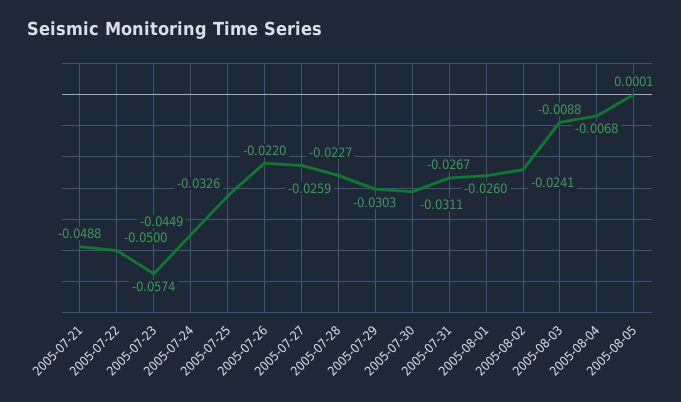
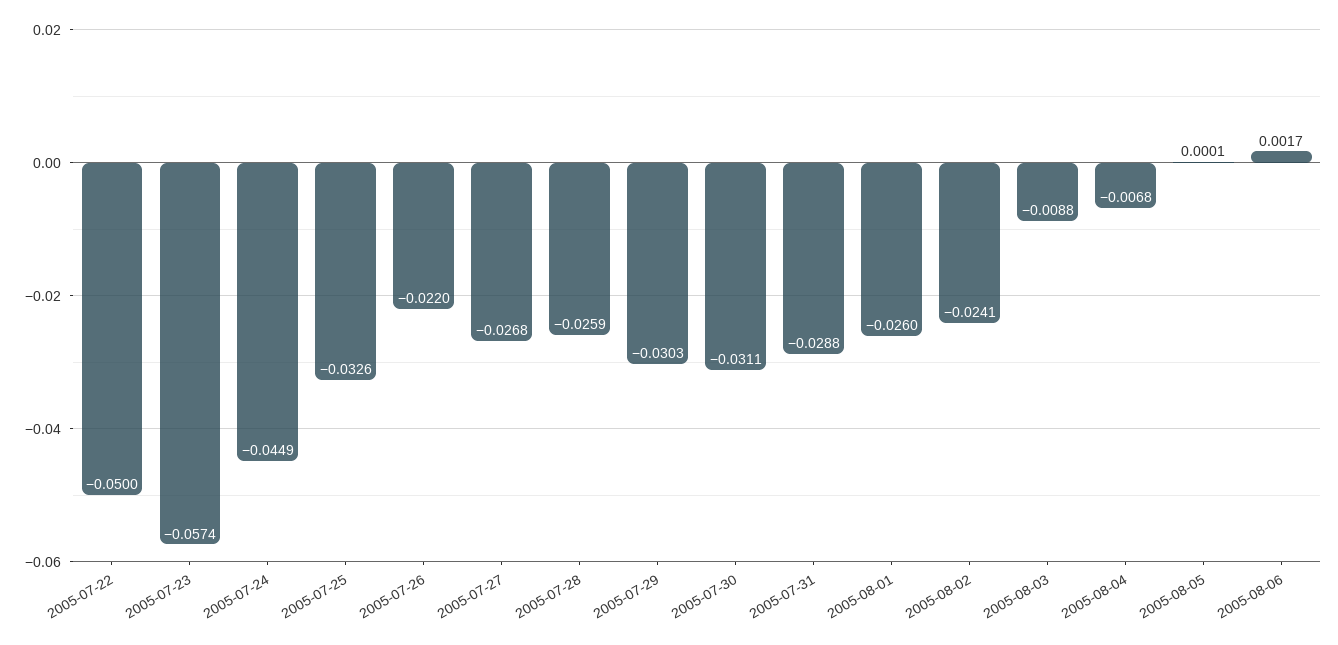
2005-07-21: -0.0488 -> none
2005-07-27: -0.0227 -> -0.0268
2005-07-31: -0.0267 -> -0.0288
2005-08-06: none -> 0.0017

